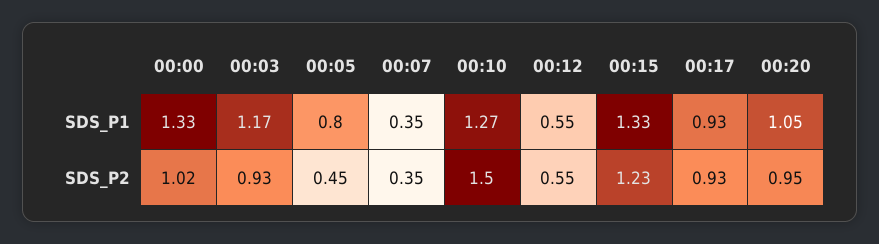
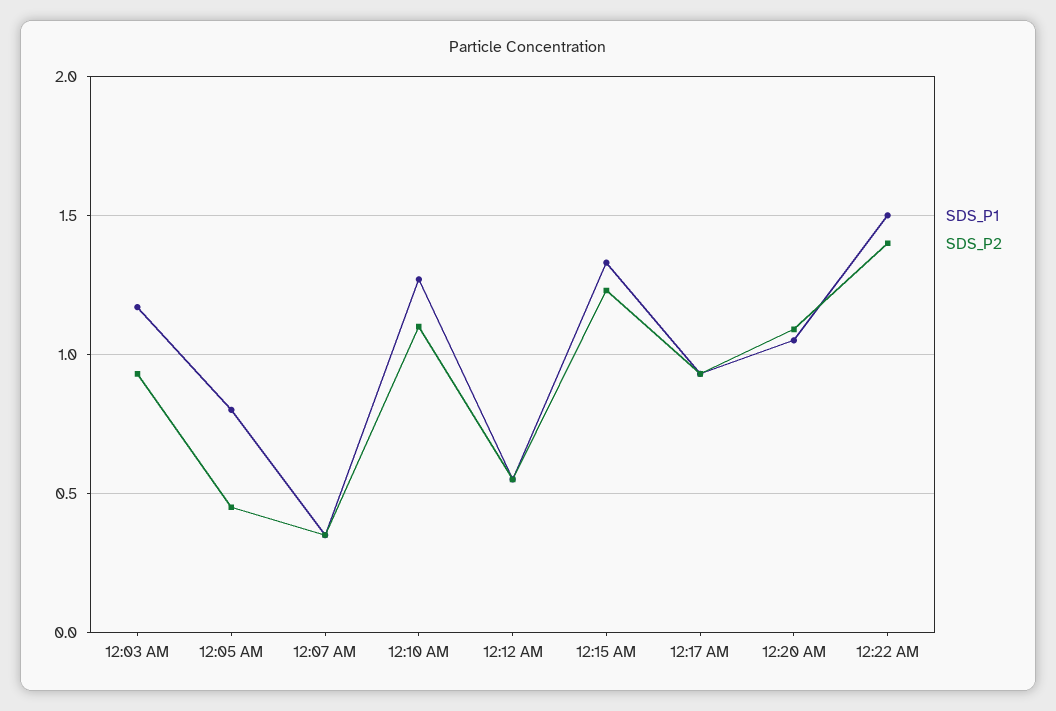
SDS_P1, 00:00: 1.33 -> none
SDS_P2, 00:00: 1.02 -> none
SDS_P2, 00:10: 1.5 -> 1.1
SDS_P2, 00:20: 0.95 -> 1.1
SDS_P1, 12:22 AM: none -> 1.5
SDS_P2, 12:22 AM: none -> 1.4

